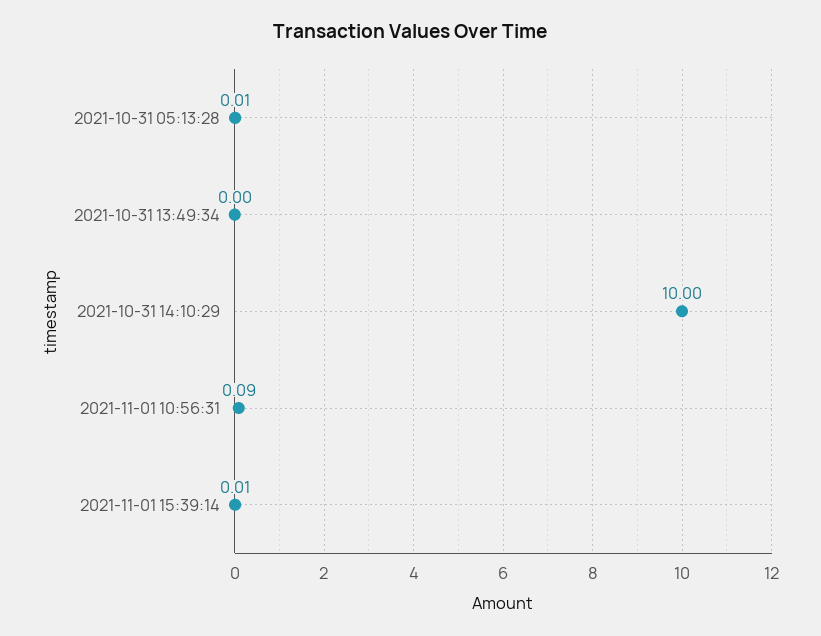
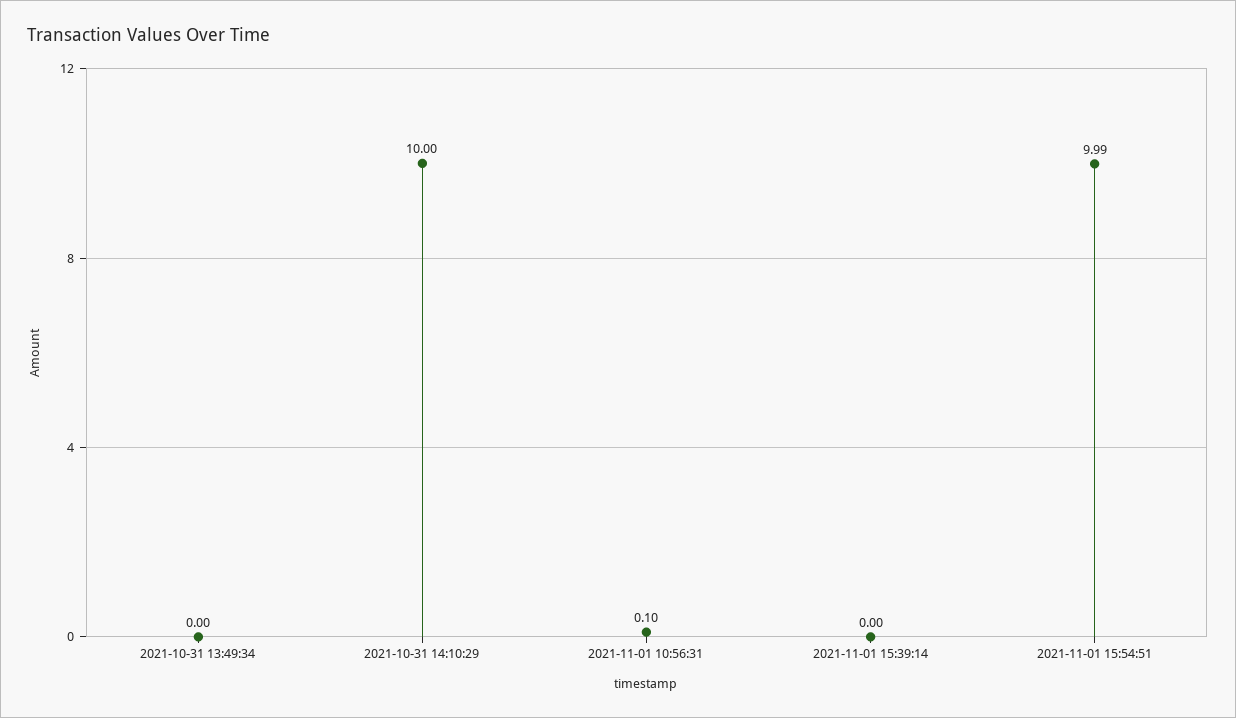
2021-10-31 05:13:28: 0.01 -> none
2021-11-01 10:56:31: 0.09 -> 0.1
2021-11-01 15:39:14: 0.01 -> 0
2021-11-01 15:54:51: none -> 9.99

